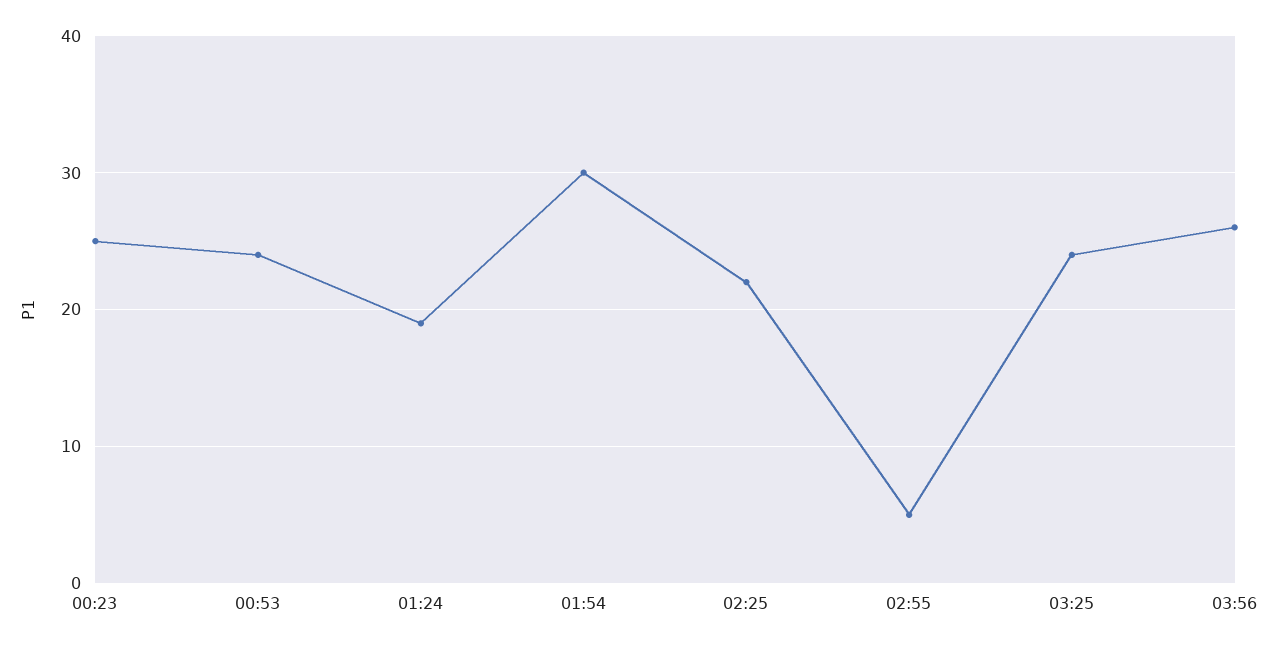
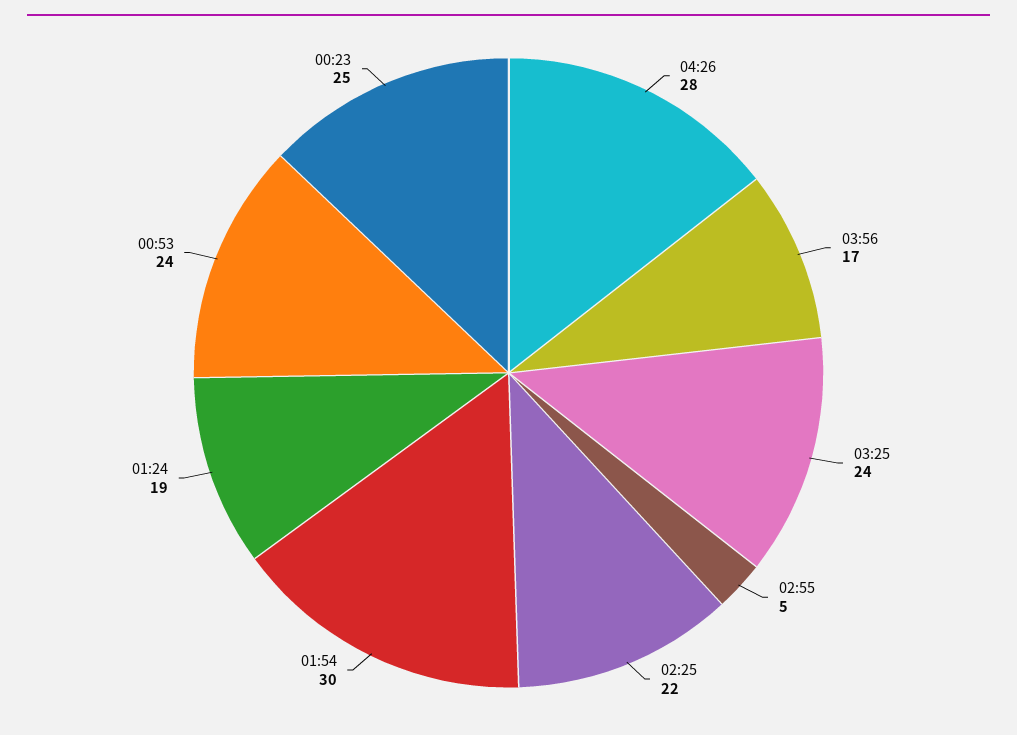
03:56: 26 -> 17
04:26: none -> 28

